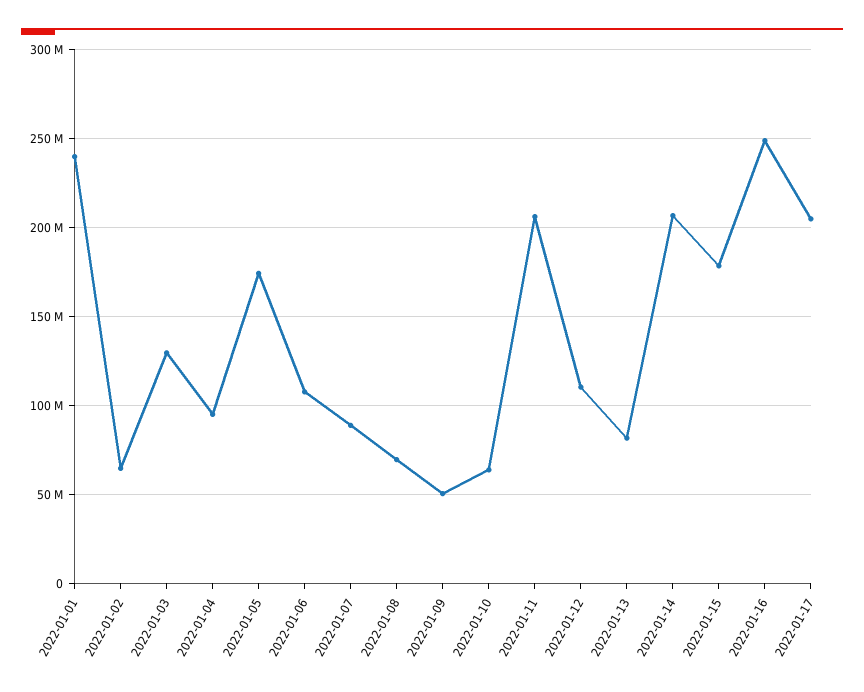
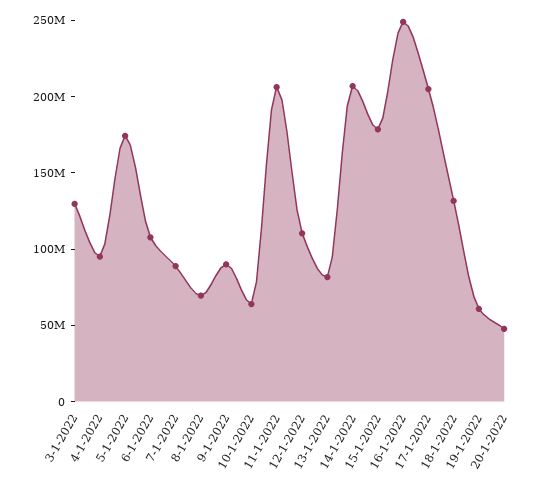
2022-01-01: 240000000 -> none
2022-01-02: 65000000 -> none
2022-01-09: 50000000 -> 90000000
18-1-2022: none -> 130000000
19-1-2022: none -> 60000000
20-1-2022: none -> 50000000

